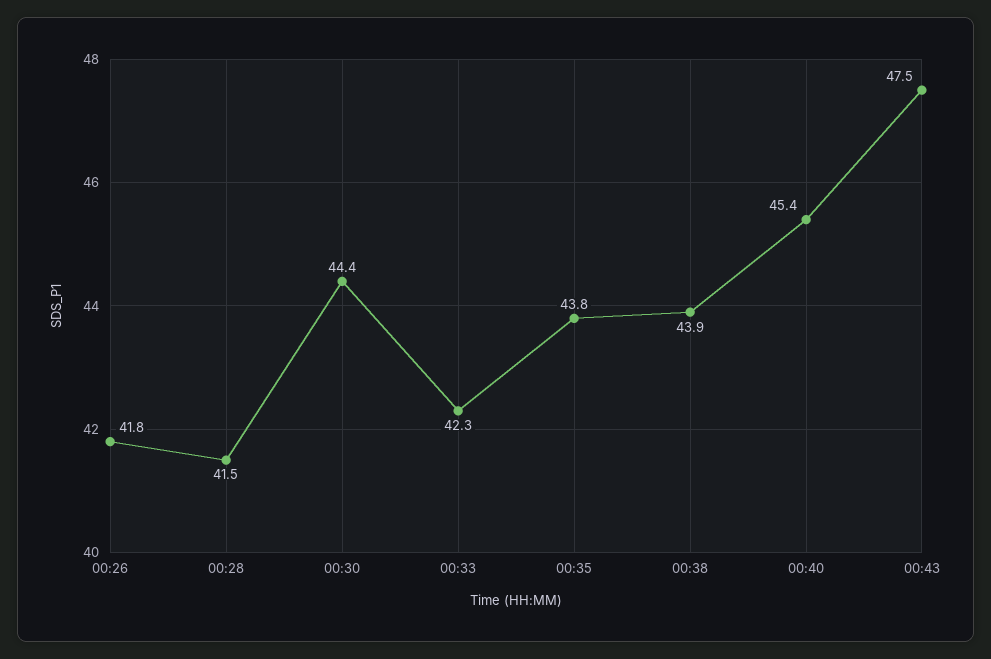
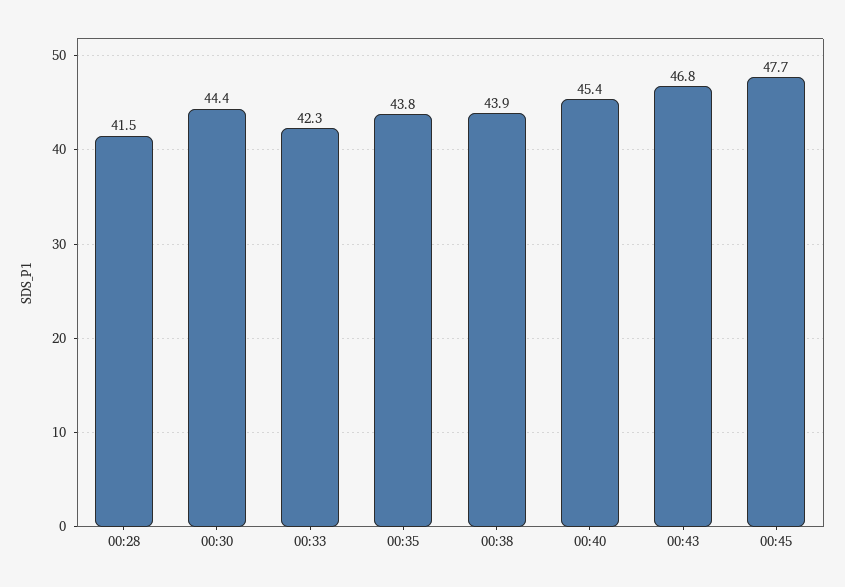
00:26: 41.8 -> none
00:43: 47.5 -> 46.8
00:45: none -> 47.7

